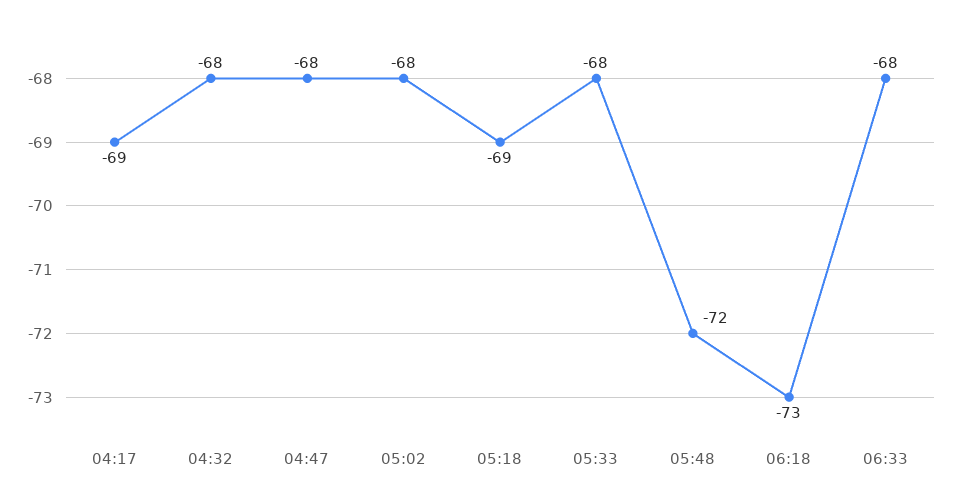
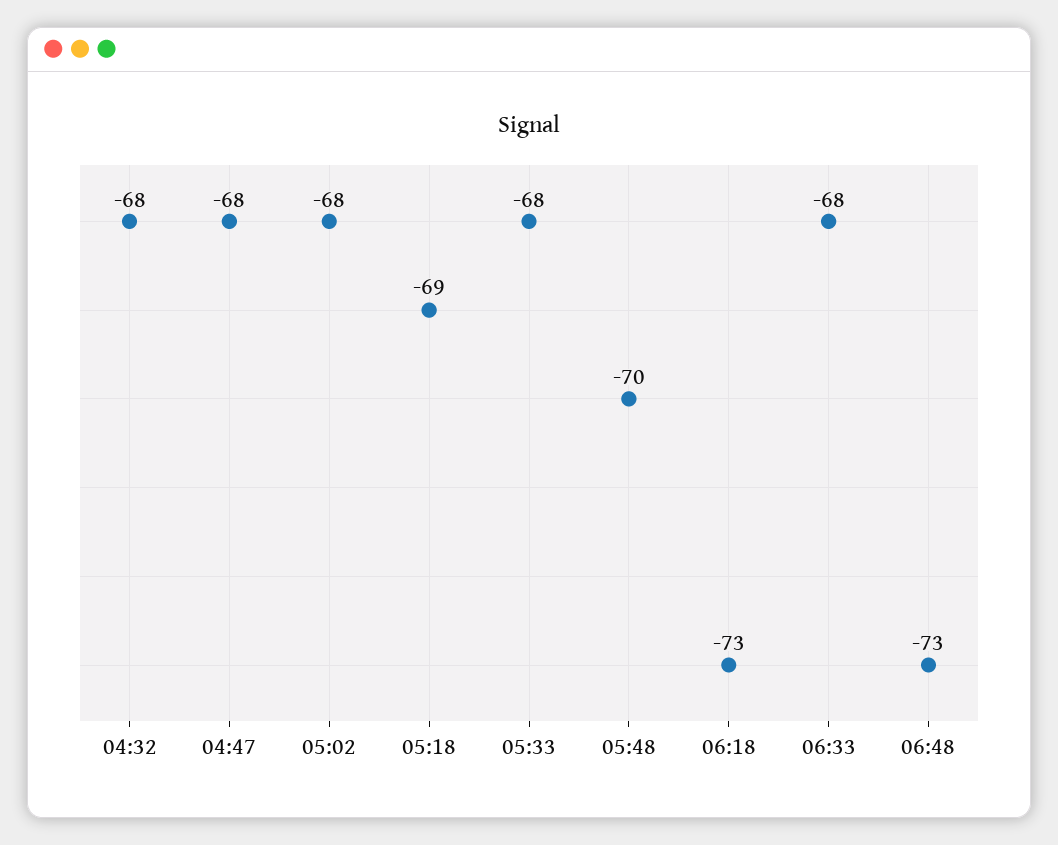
04:17: -69 -> none
05:48: -72 -> -70
06:48: none -> -73

